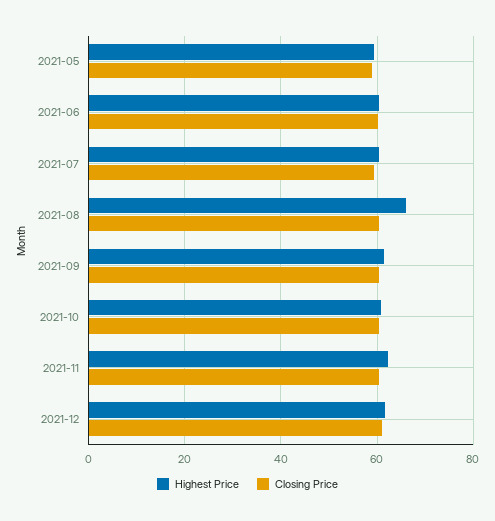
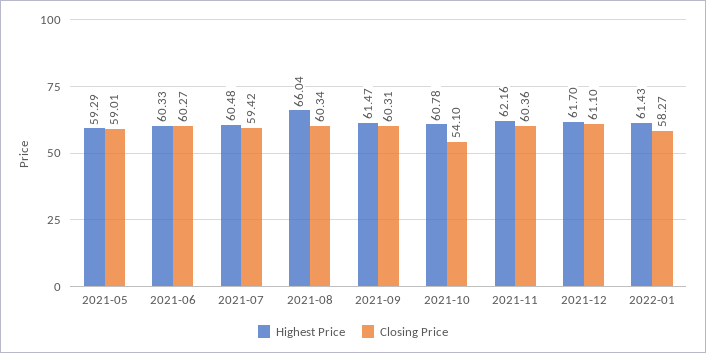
Closing Price, 2021-10: 60 -> 54.1
Highest Price, 2022-01: none -> 61.43
Closing Price, 2022-01: none -> 58.27

